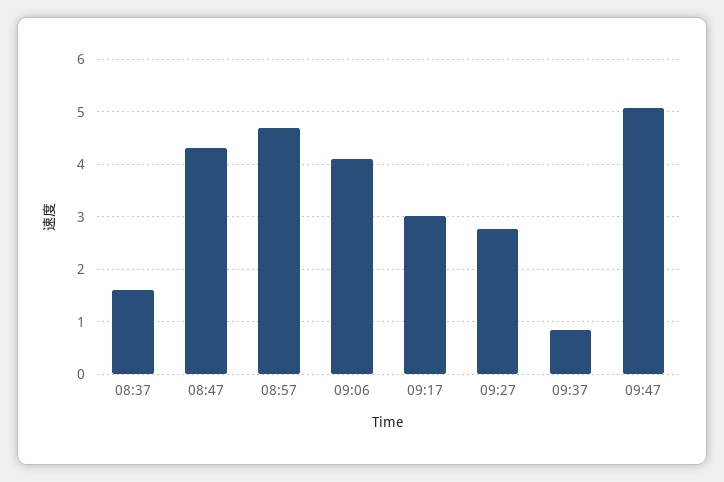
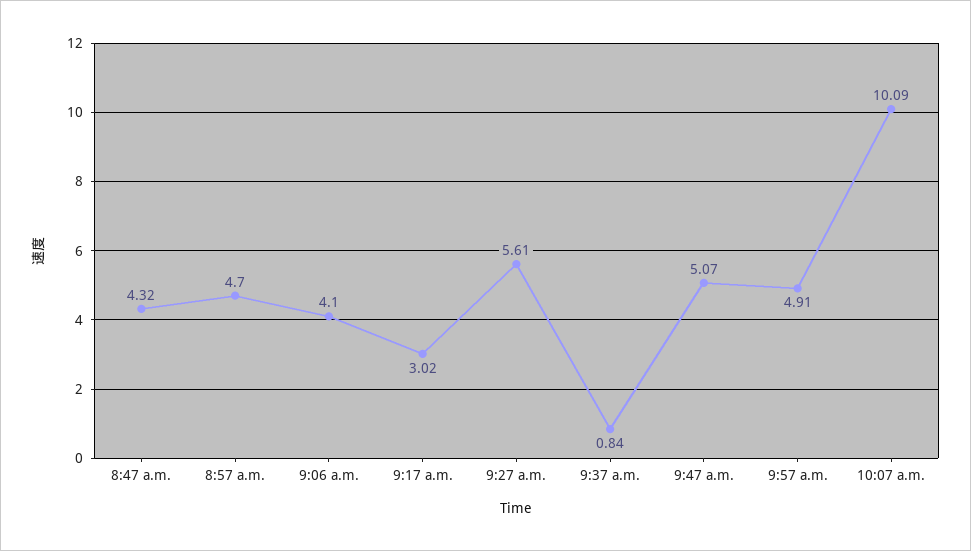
08:37: 1.6 -> none
09:27: 2.8 -> 5.61
9:57 a.m.: none -> 4.91
10:07 a.m.: none -> 10.09

